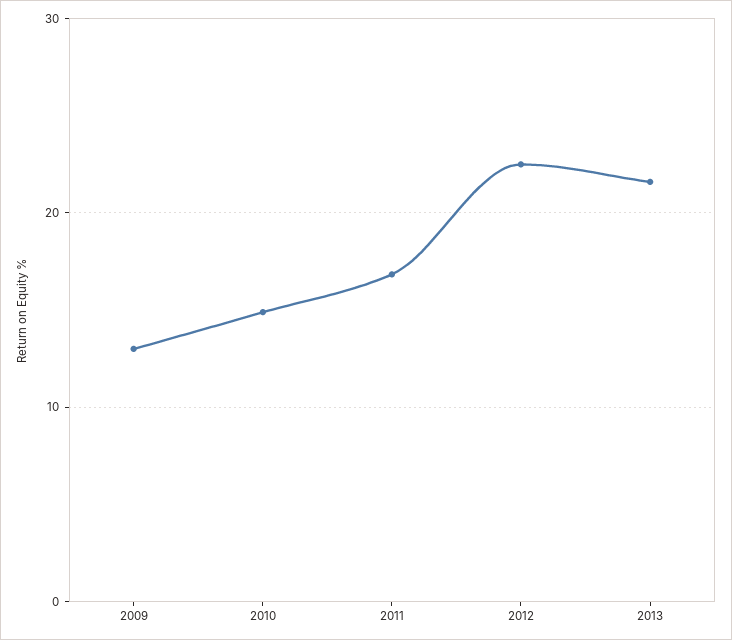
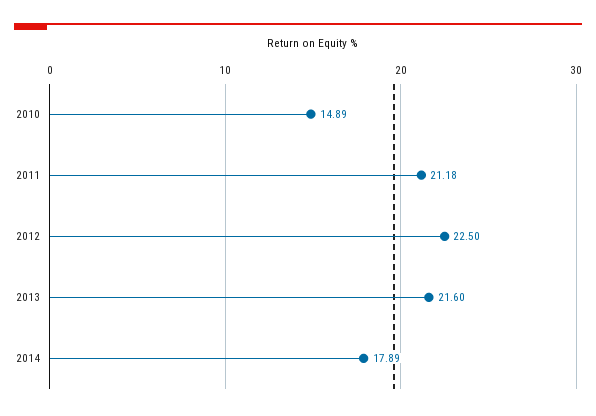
2009: 13 -> none
2011: 17 -> 21.18
2014: none -> 17.89

